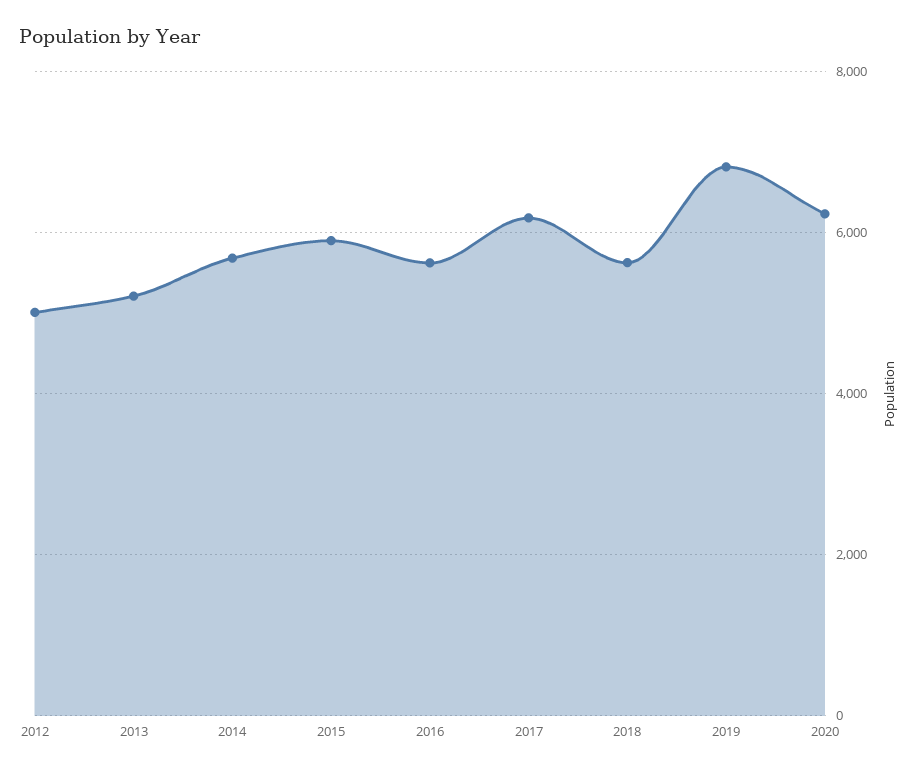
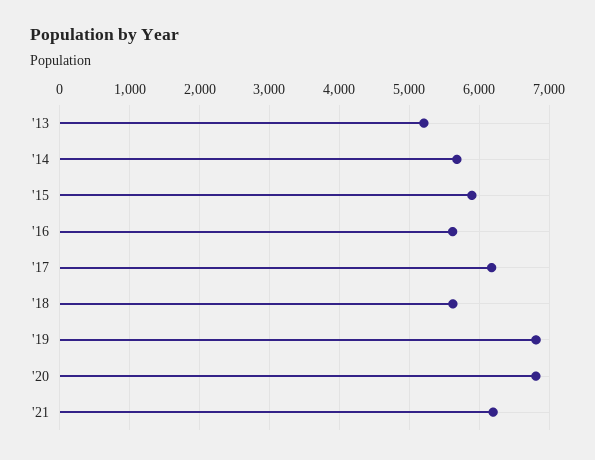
2012: 5000 -> none
2020: 6200 -> 6800
'21: none -> 6200

